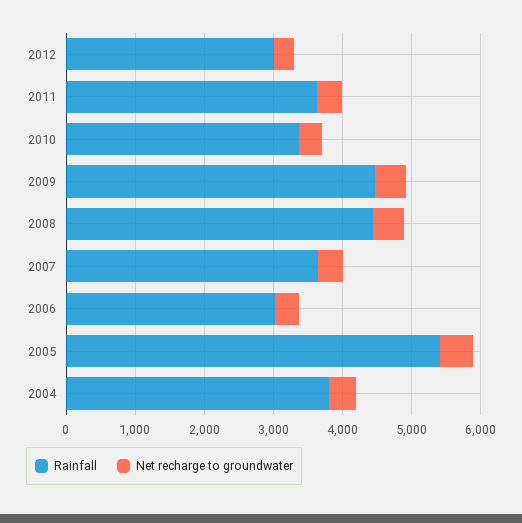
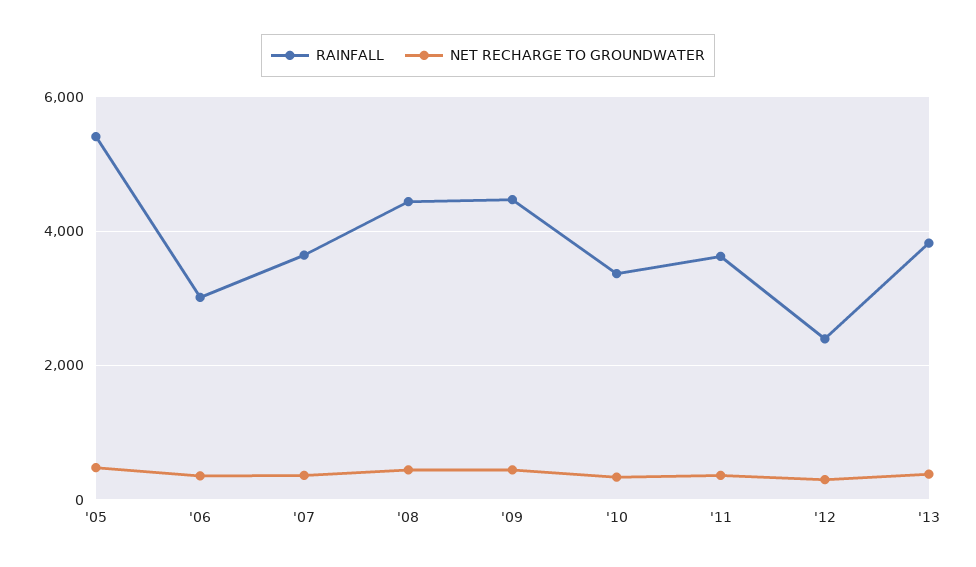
Rainfall, 2012: 3000 -> 2400
Rainfall, 2004: 3800 -> none
Net recharge to groundwater, 2004: 400 -> none
Rainfall, '13: none -> 3800
Net recharge to groundwater, '13: none -> 400

